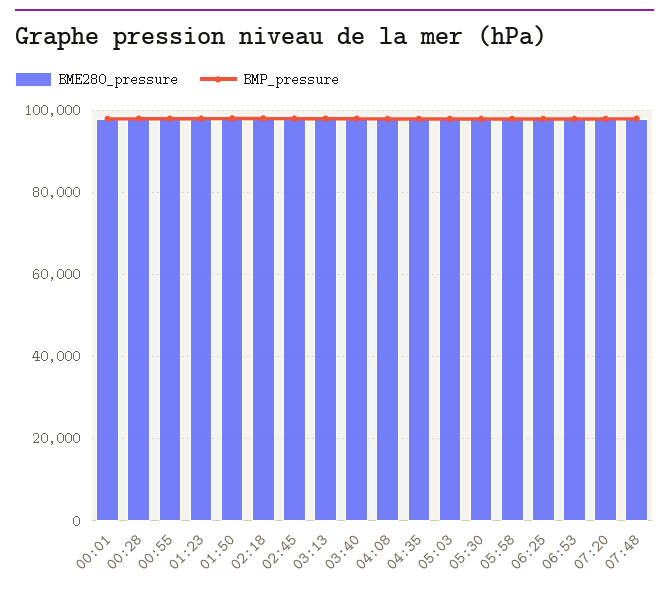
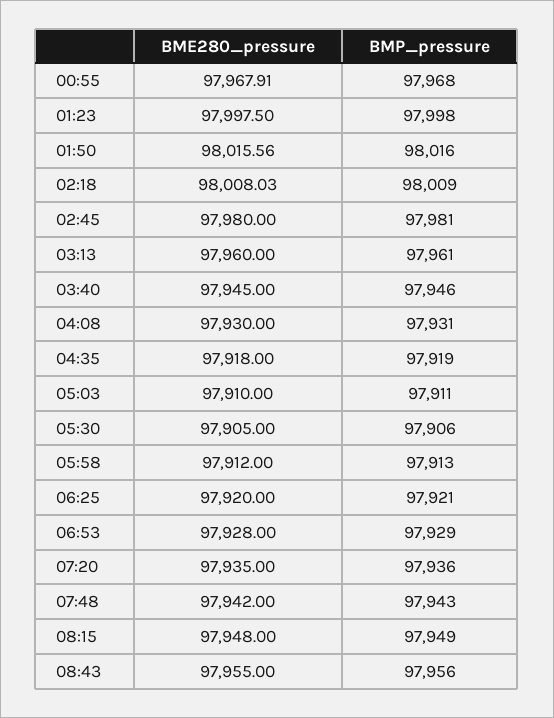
BME280_pressure, 00:01: 98000 -> none
BMP_pressure, 00:01: 98000 -> none
BME280_pressure, 00:28: 98000 -> none
BMP_pressure, 00:28: 98000 -> none
BME280_pressure, 08:15: none -> 97948
BMP_pressure, 08:15: none -> 97949
BME280_pressure, 08:43: none -> 97955
BMP_pressure, 08:43: none -> 97956

